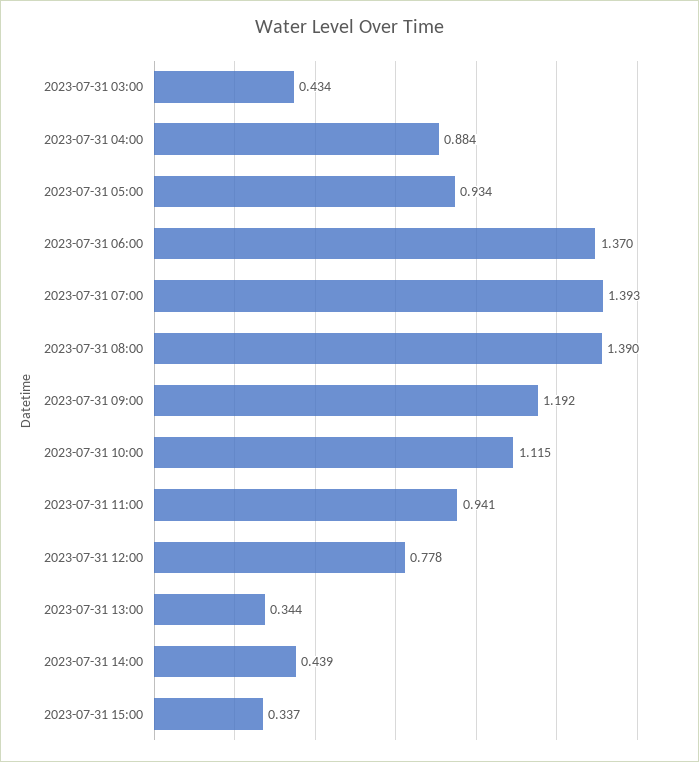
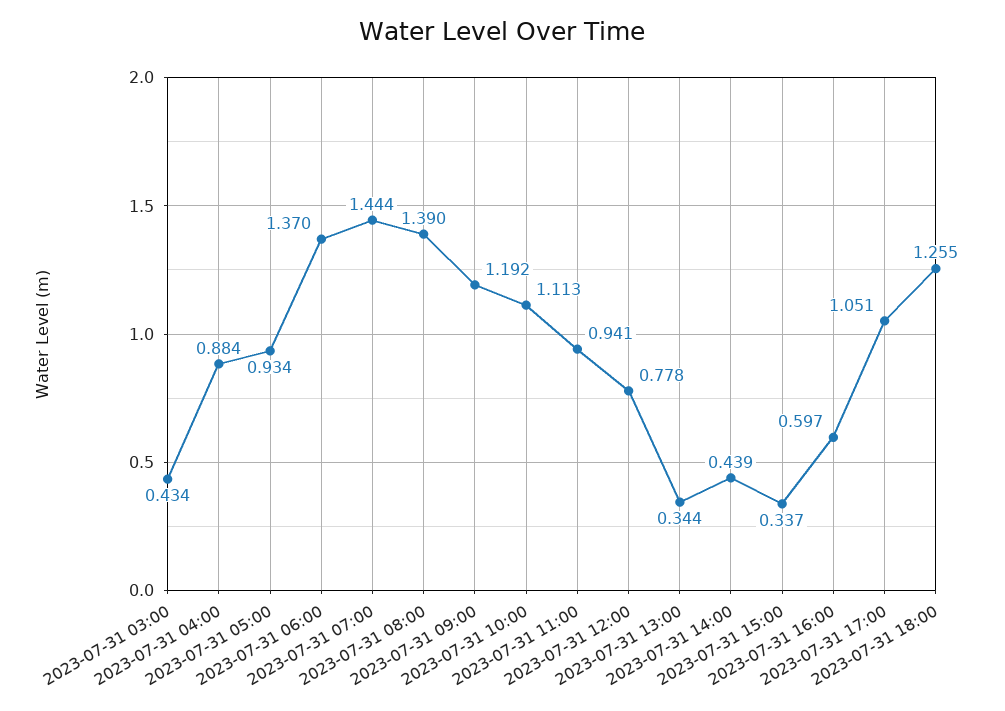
2023-07-31 07:00: 1.393 -> 1.444
2023-07-31 10:00: 1.115 -> 1.113
2023-07-31 16:00: none -> 0.597
2023-07-31 17:00: none -> 1.051
2023-07-31 18:00: none -> 1.255

